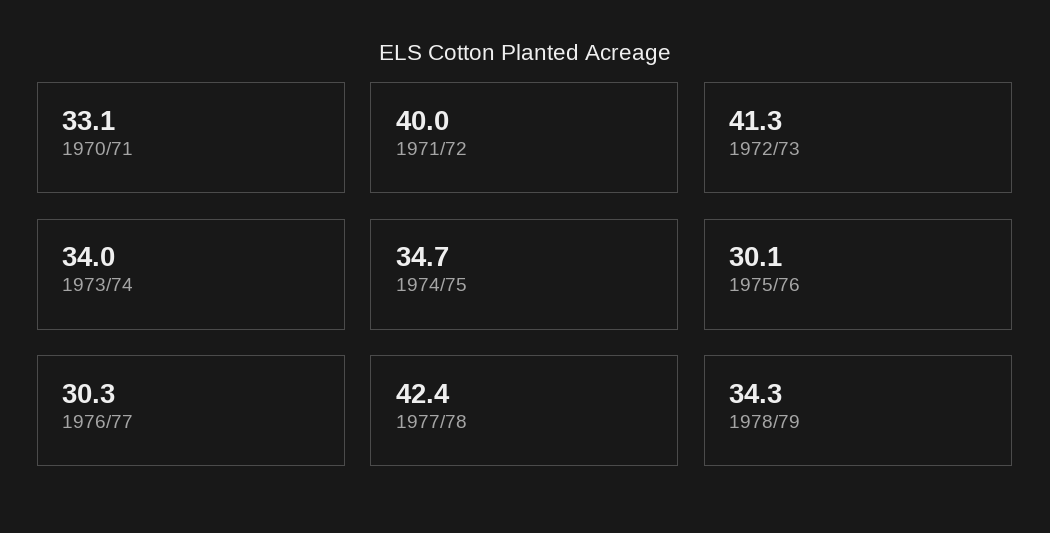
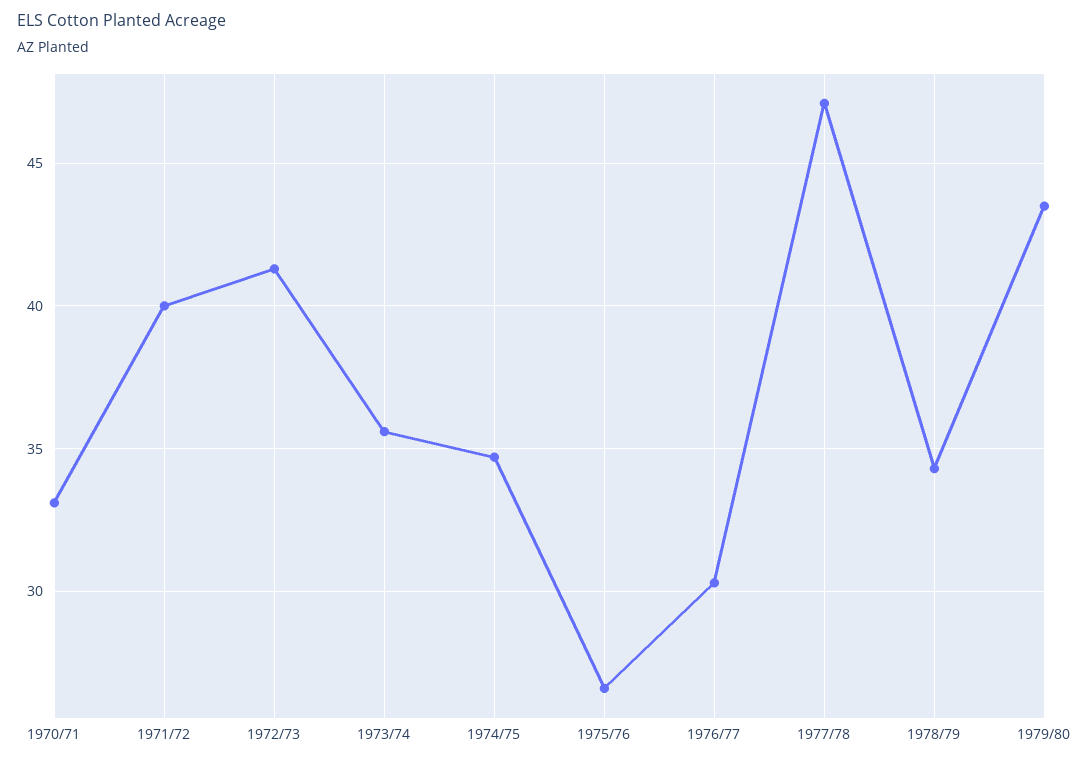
1973/74: 34 -> 35.5
1975/76: 30.1 -> 26.5
1977/78: 42.4 -> 47
1979/80: none -> 43.5

